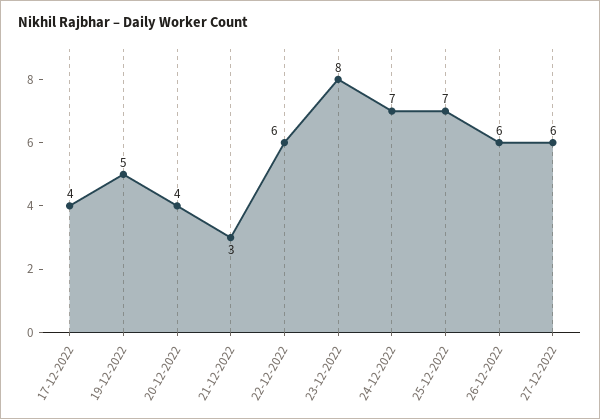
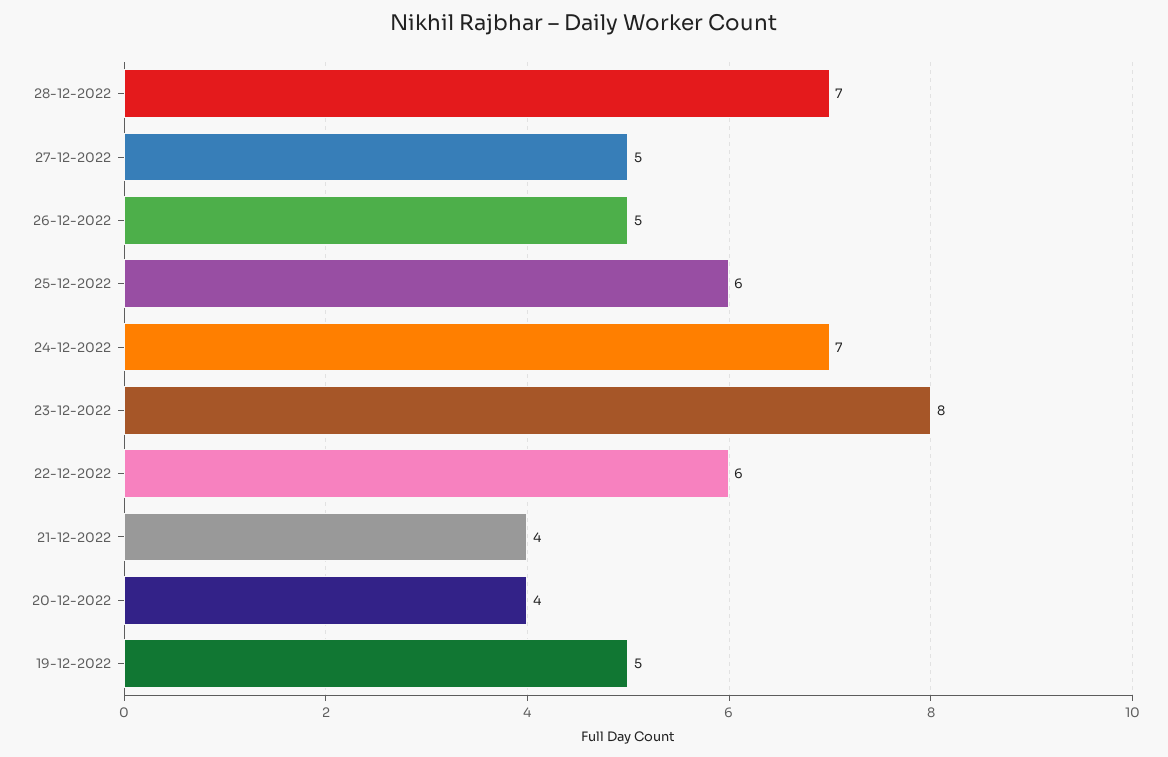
17-12-2022: 4 -> none
21-12-2022: 3 -> 4
25-12-2022: 7 -> 6
26-12-2022: 6 -> 5
27-12-2022: 6 -> 5
28-12-2022: none -> 7

